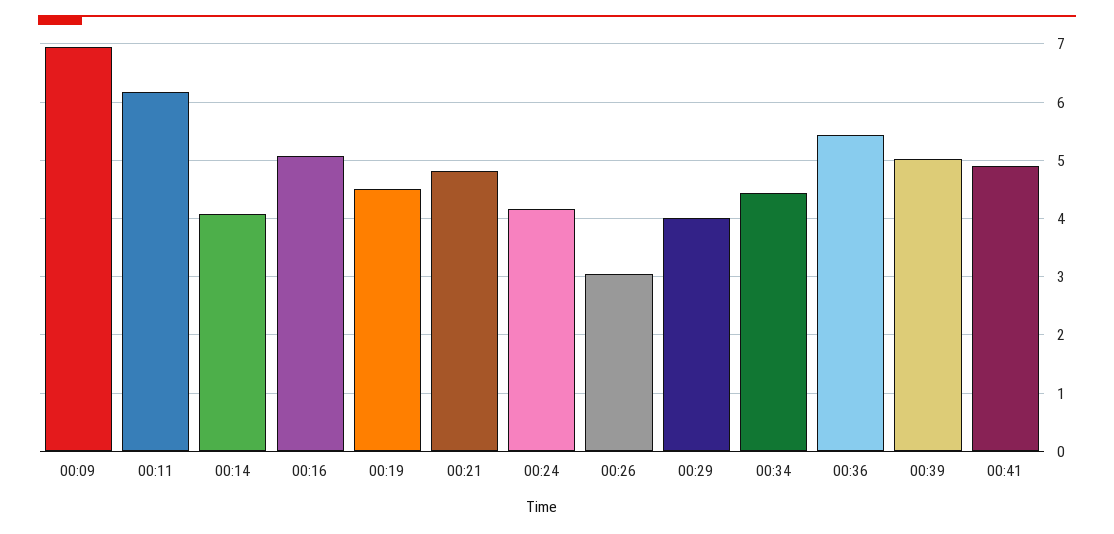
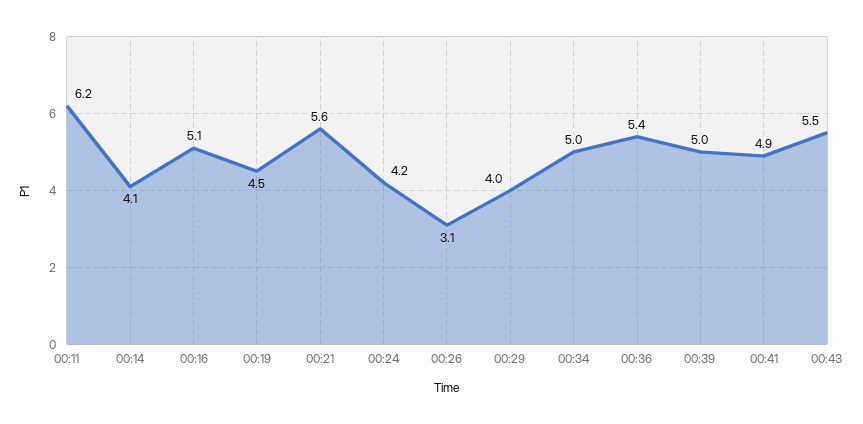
00:09: 7 -> none
00:21: 4.8 -> 5.6
00:34: 4.4 -> 5
00:43: none -> 5.5

